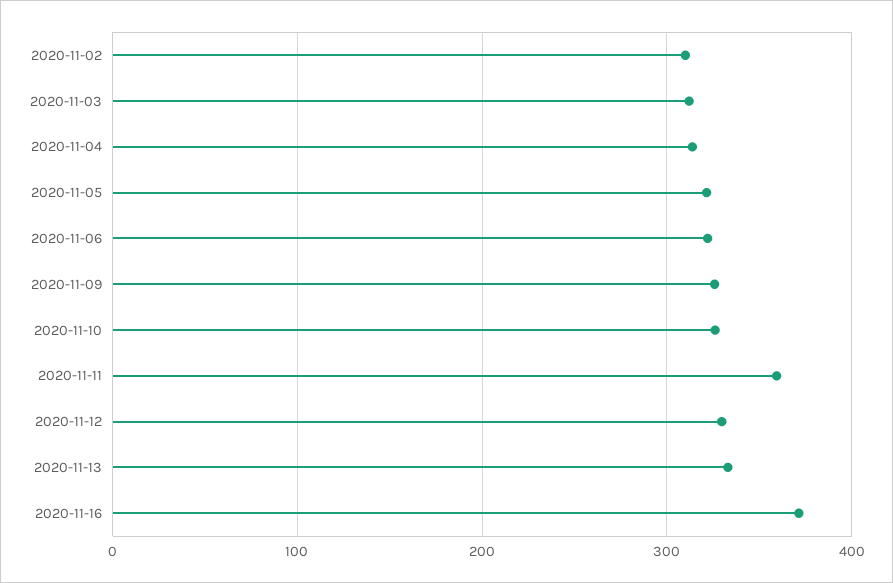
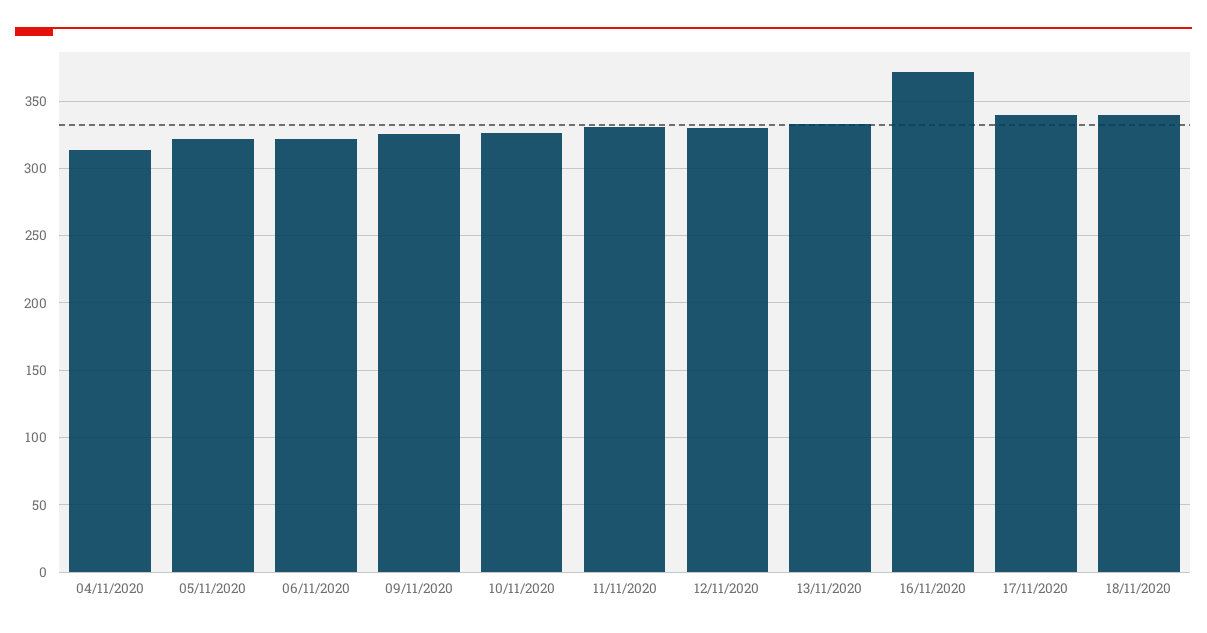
2020-11-02: 310 -> none
2020-11-03: 310 -> none
2020-11-11: 360 -> 330
17/11/2020: none -> 340
18/11/2020: none -> 340

